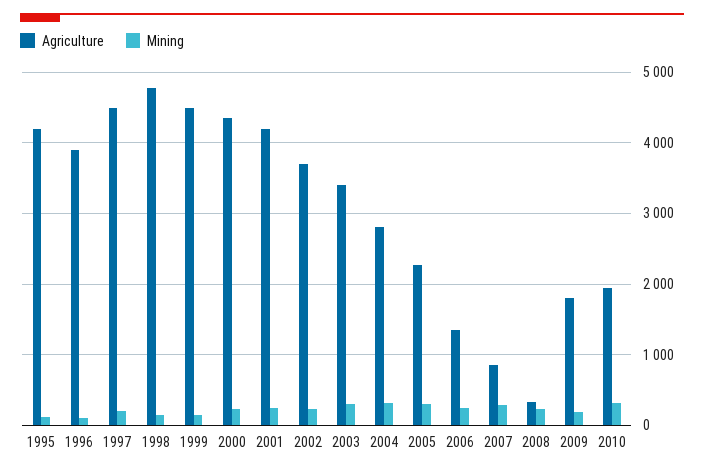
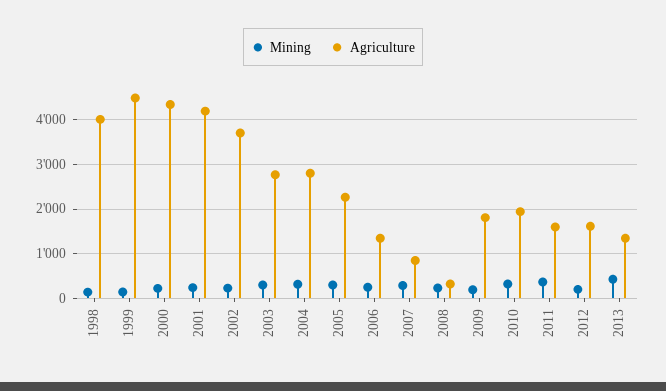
Agriculture, 1995: 4200 -> none
Mining, 1995: 100 -> none
Agriculture, 1996: 3900 -> none
Mining, 1996: 100 -> none
Agriculture, 1997: 4500 -> none
Mining, 1997: 200 -> none
Agriculture, 1998: 4800 -> 4000
Agriculture, 2003: 3400 -> 2800
Mining, 2011: none -> 400
Agriculture, 2011: none -> 1600
Mining, 2012: none -> 200
Agriculture, 2012: none -> 1600
Mining, 2013: none -> 400
Agriculture, 2013: none -> 1400

